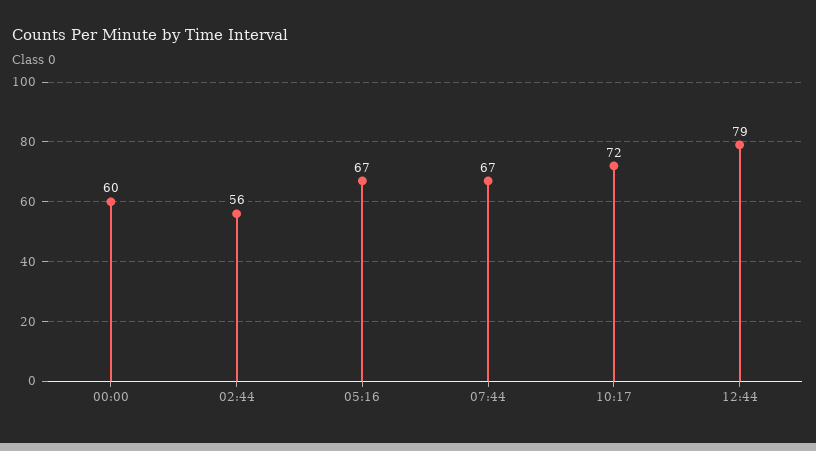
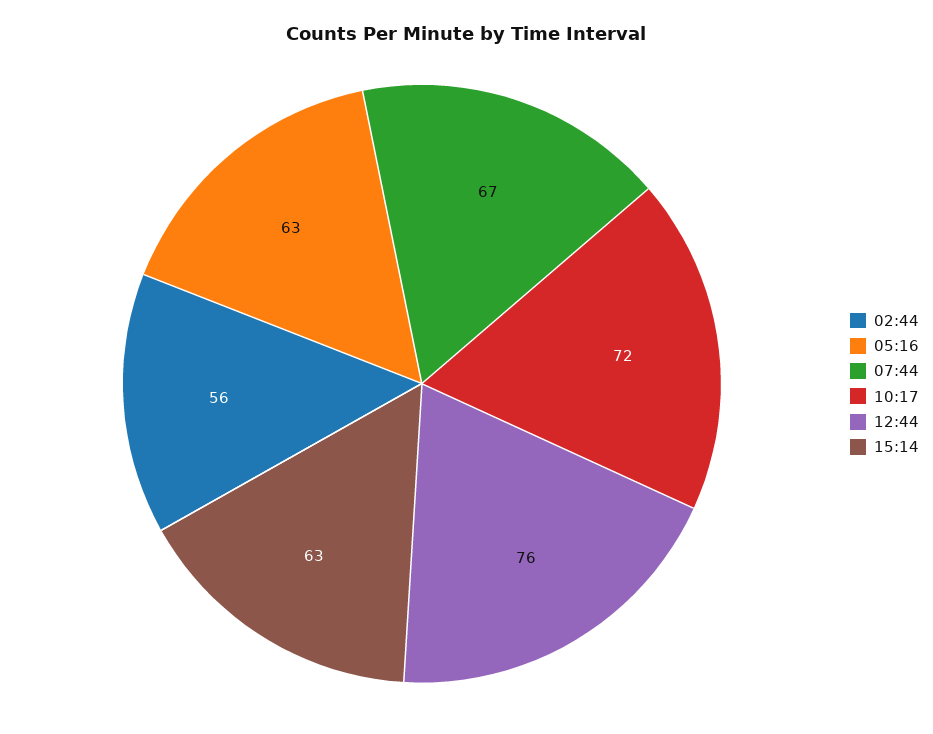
00:00: 60 -> none
05:16: 67 -> 63
12:44: 79 -> 76
15:14: none -> 63

